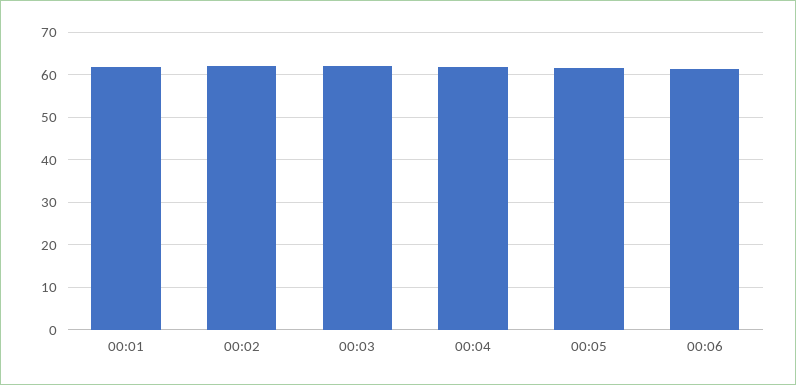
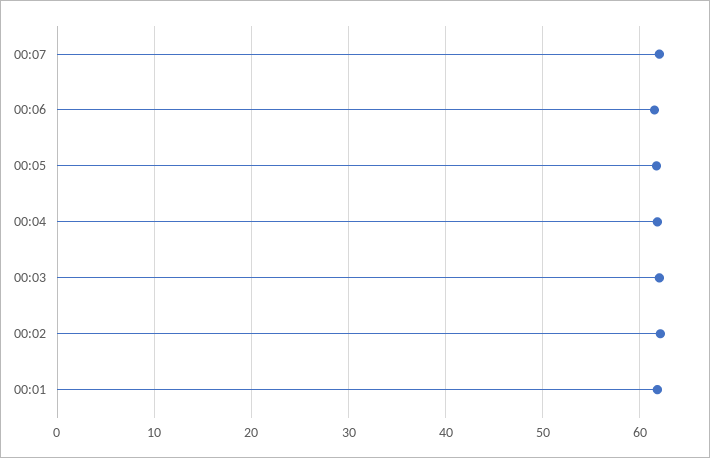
00:07: none -> 62

